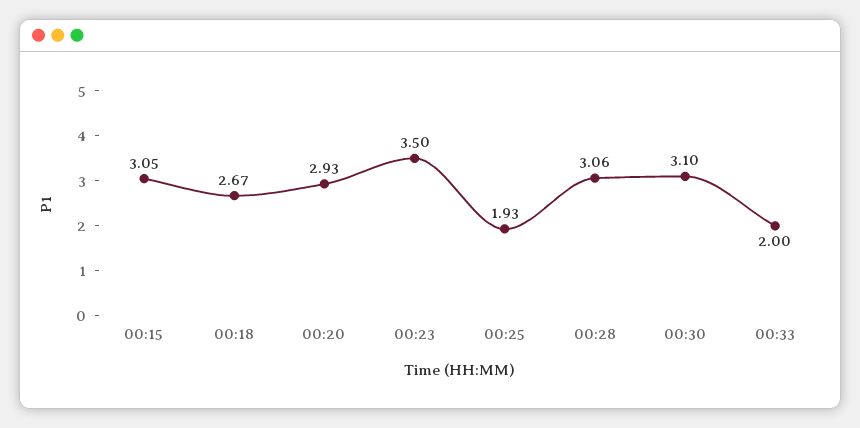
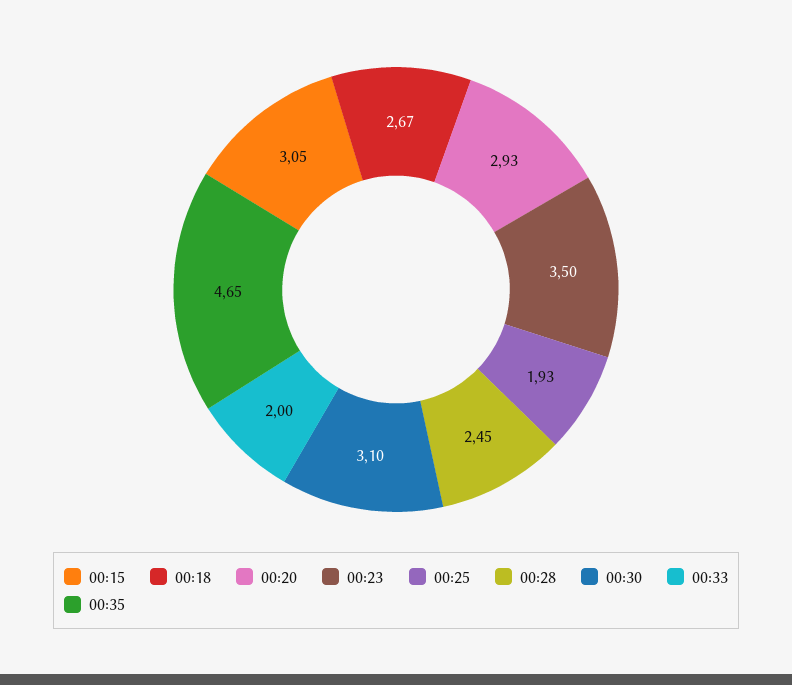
00:28: 3.06 -> 2.45
00:35: none -> 4.65

